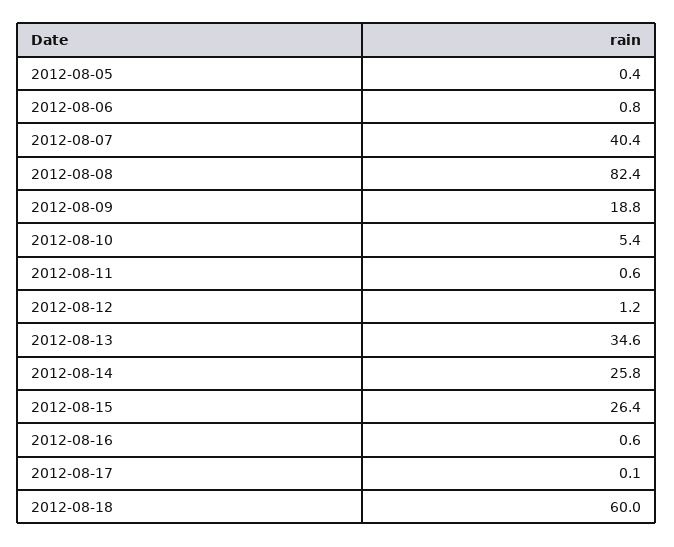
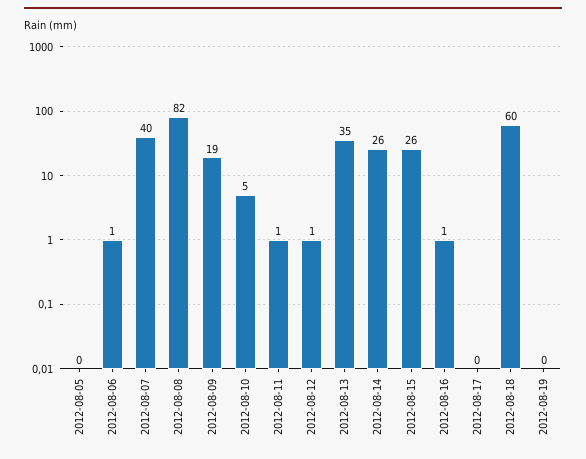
2012-08-19: none -> 0

